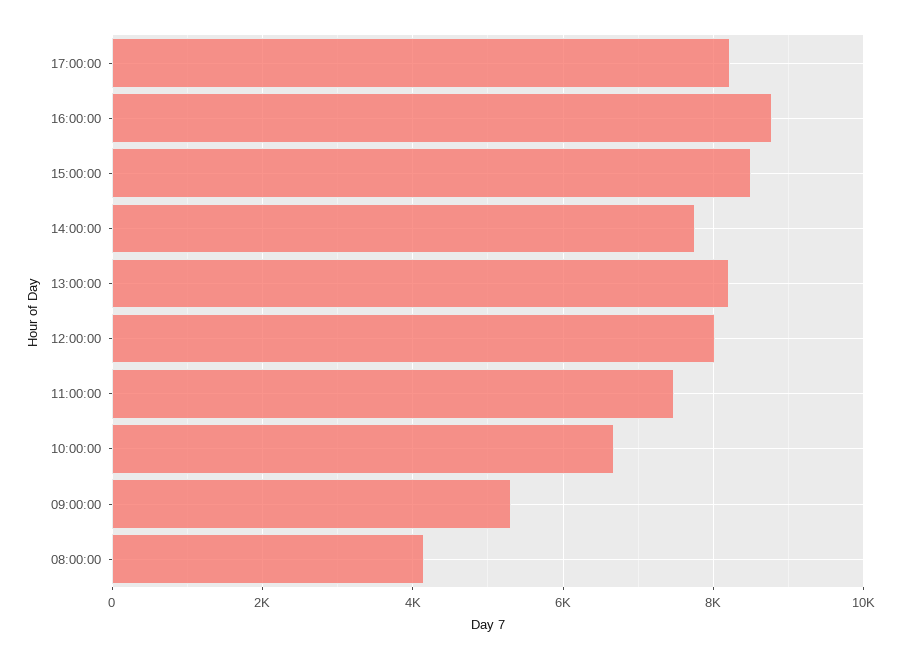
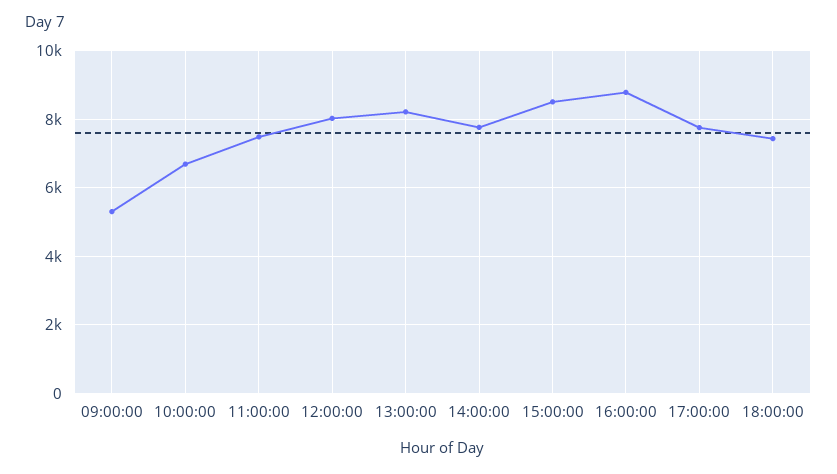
17:00:00: 8200 -> 7800
08:00:00: 4200 -> none
18:00:00: none -> 7400

